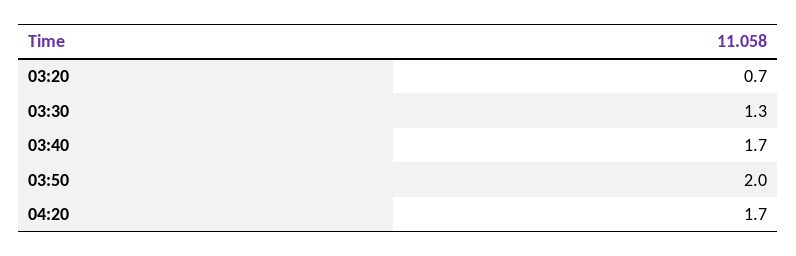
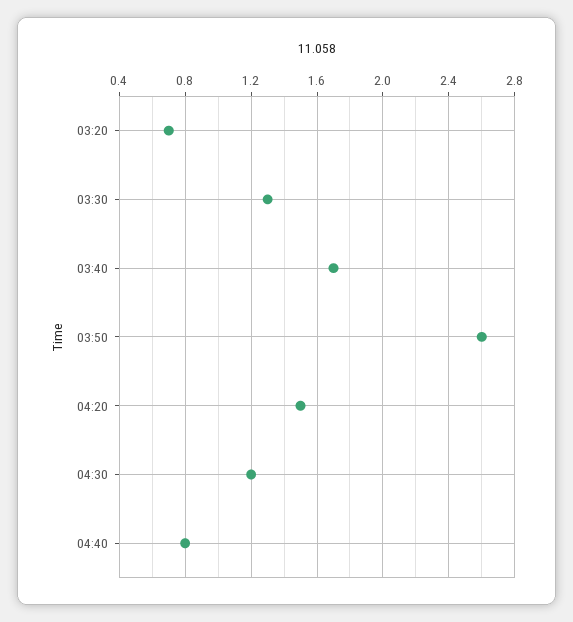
03:50: 2 -> 2.6
04:20: 1.7 -> 1.5
04:30: none -> 1.2
04:40: none -> 0.8

